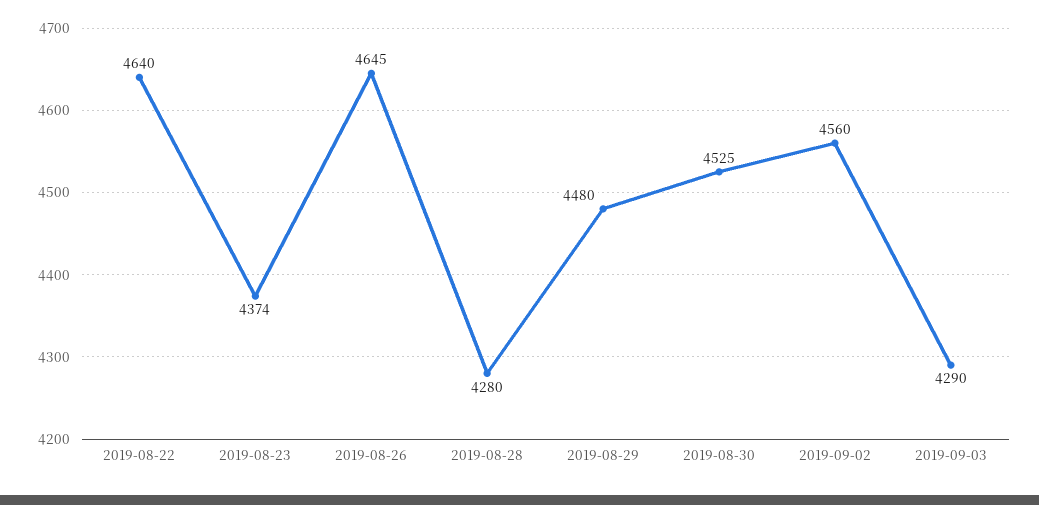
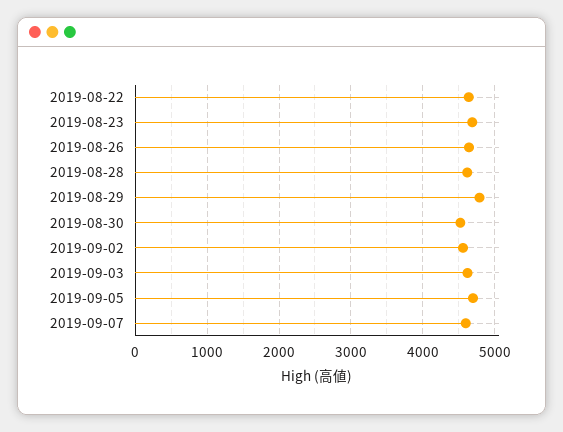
2019-08-23: 4374 -> 4700
2019-08-28: 4280 -> 4600
2019-08-29: 4480 -> 4800
2019-09-03: 4290 -> 4600
2019-09-05: none -> 4700
2019-09-07: none -> 4600

